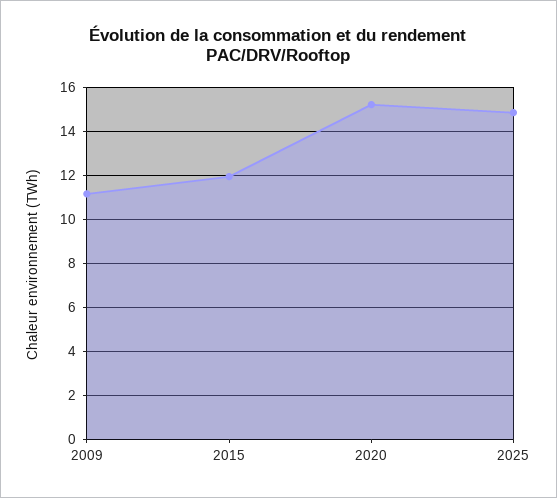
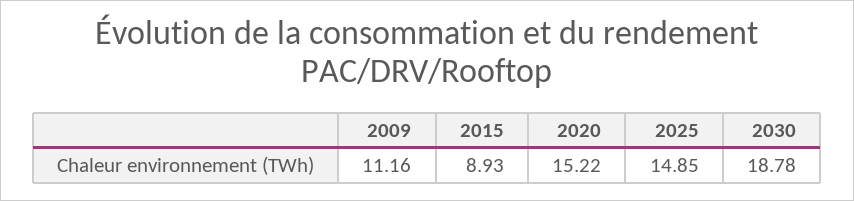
2015: 12 -> 8.93
2030: none -> 18.78

